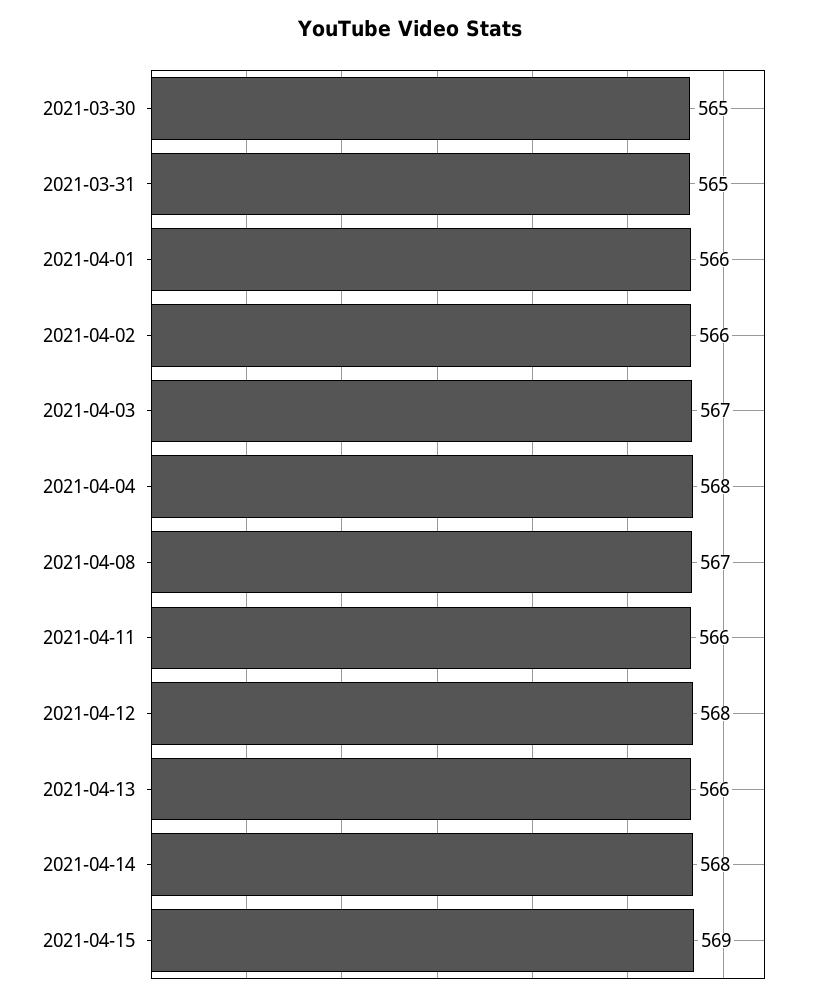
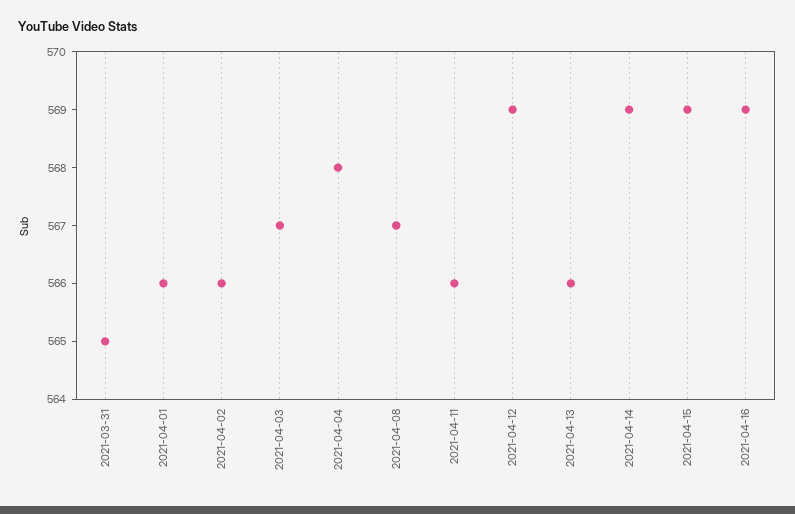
2021-03-30: 565 -> none
2021-04-12: 568 -> 569
2021-04-14: 568 -> 569
2021-04-16: none -> 569

